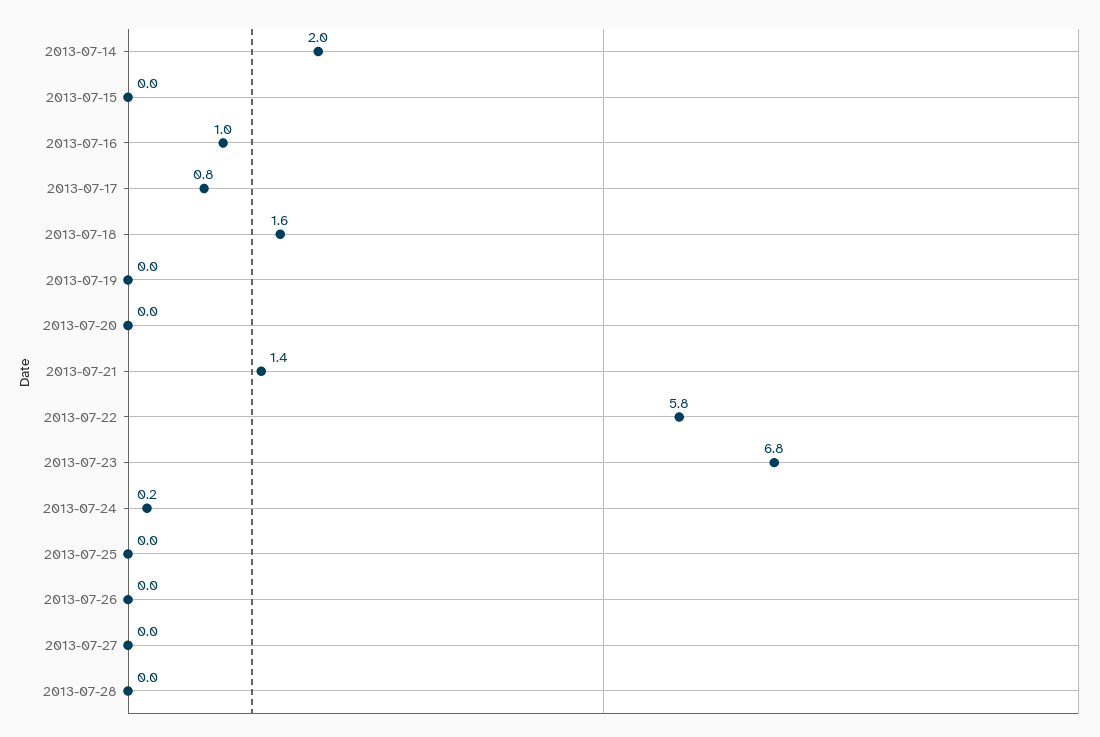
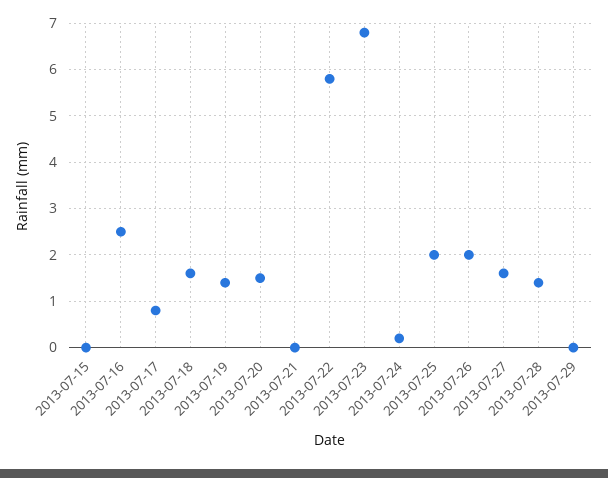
2013-07-14: 2 -> none
2013-07-16: 1 -> 2.5
2013-07-19: 0 -> 1.5
2013-07-20: 0 -> 1.5
2013-07-21: 1.4 -> 0
2013-07-25: 0 -> 2
2013-07-26: 0 -> 2
2013-07-27: 0 -> 1.5
2013-07-28: 0 -> 1.5
2013-07-29: none -> 0

